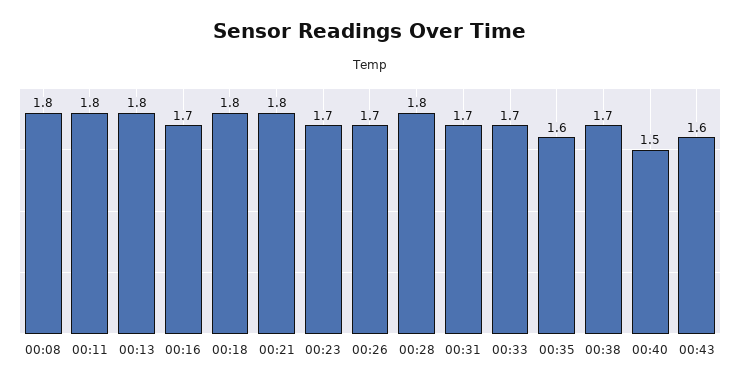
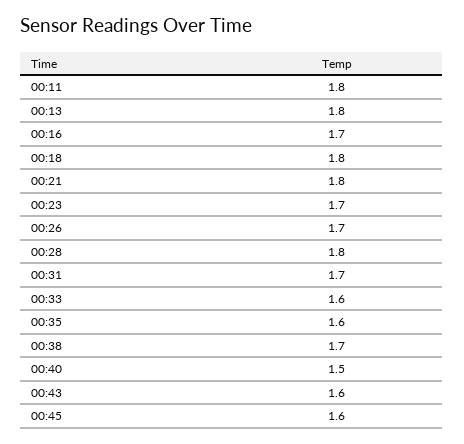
00:08: 1.8 -> none
00:33: 1.7 -> 1.6
00:45: none -> 1.6

